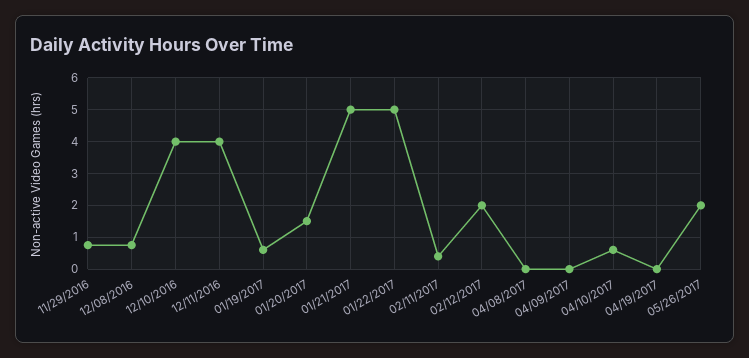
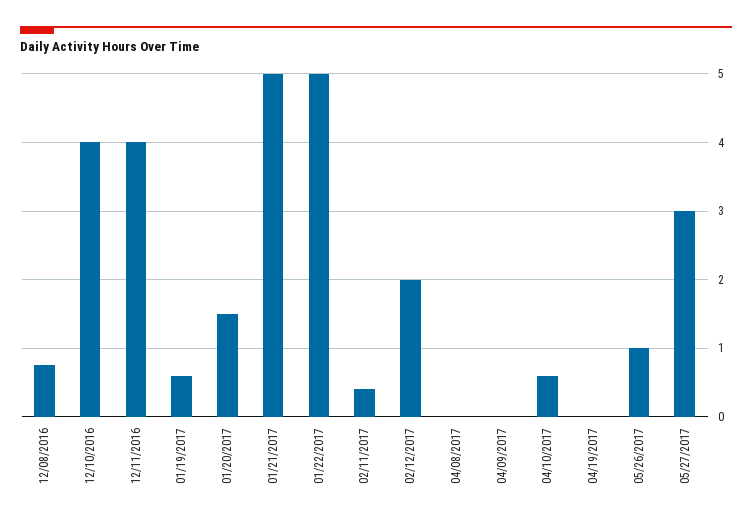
11/29/2016: 0.8 -> none
05/26/2017: 2 -> 1
05/27/2017: none -> 3

